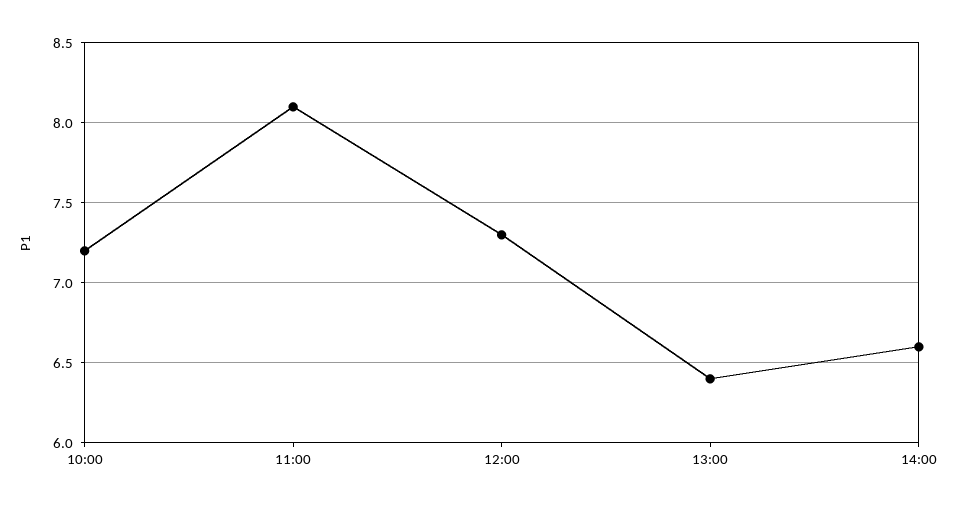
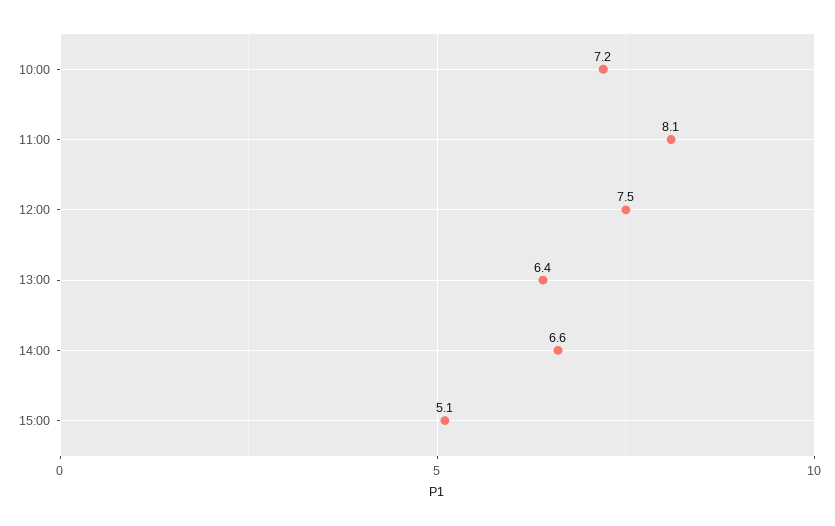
12:00: 7.3 -> 7.5
15:00: none -> 5.1

